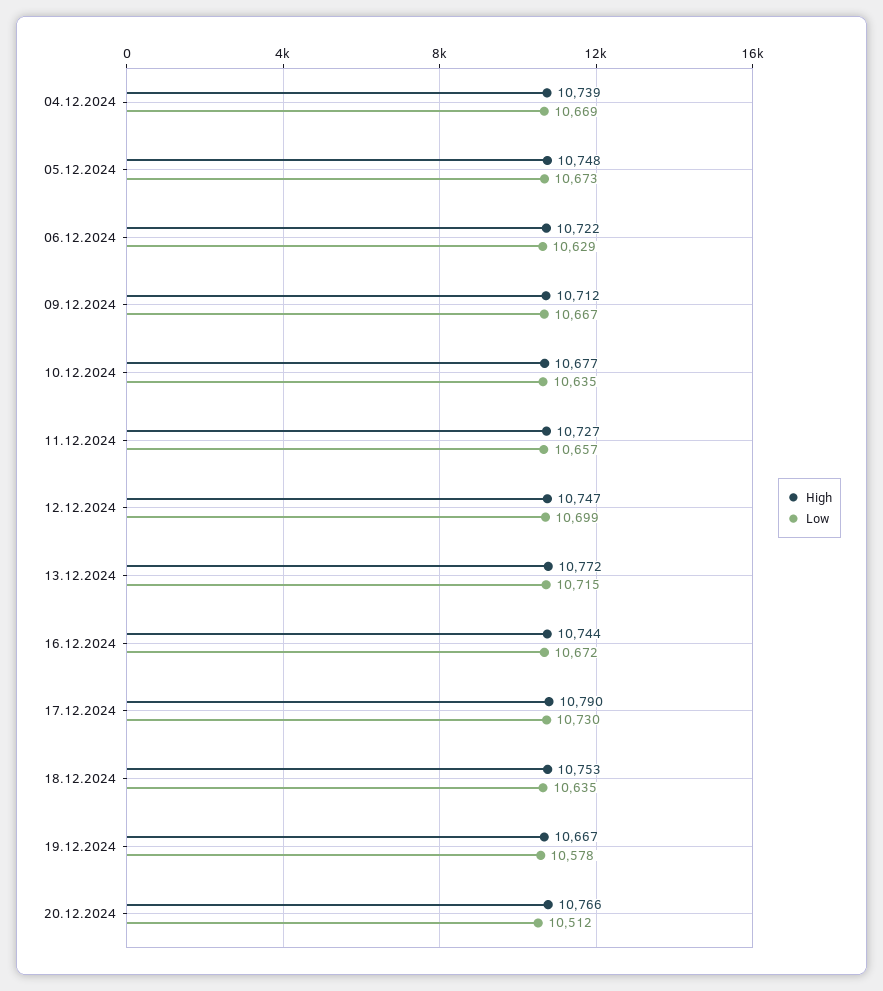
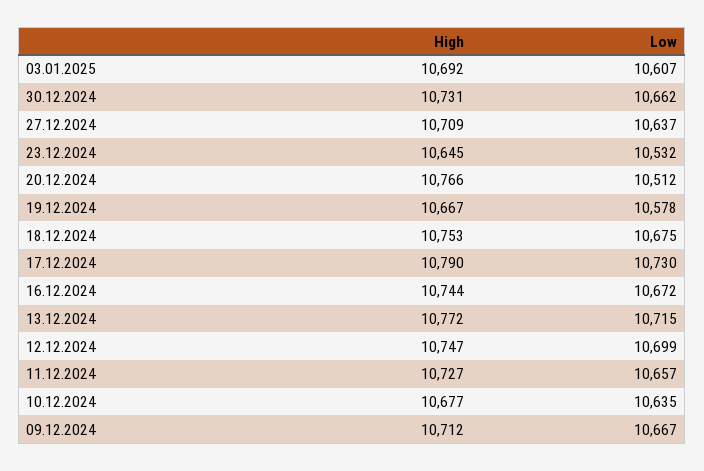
High, 04.12.2024: 10739 -> none
Low, 04.12.2024: 10669 -> none
High, 05.12.2024: 10748 -> none
Low, 05.12.2024: 10673 -> none
High, 06.12.2024: 10722 -> none
Low, 06.12.2024: 10629 -> none
Low, 18.12.2024: 10635 -> 10675
High, 03.01.2025: none -> 10692
Low, 03.01.2025: none -> 10607
High, 30.12.2024: none -> 10731
Low, 30.12.2024: none -> 10662
High, 27.12.2024: none -> 10709
Low, 27.12.2024: none -> 10637
High, 23.12.2024: none -> 10645
Low, 23.12.2024: none -> 10532

